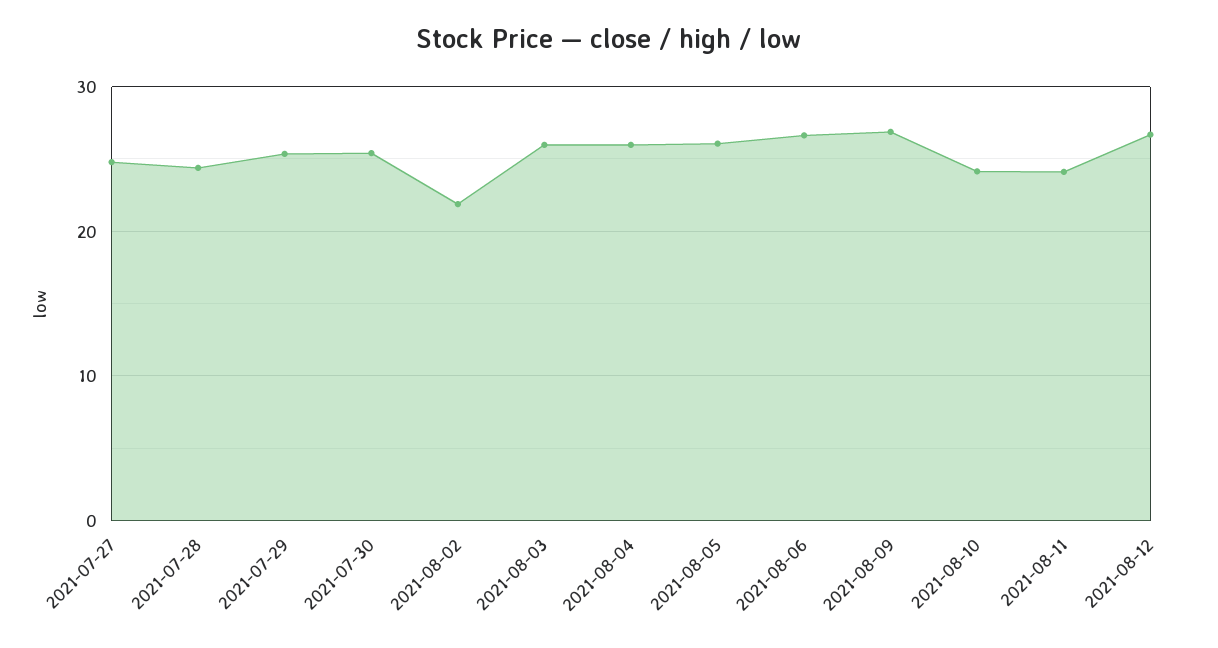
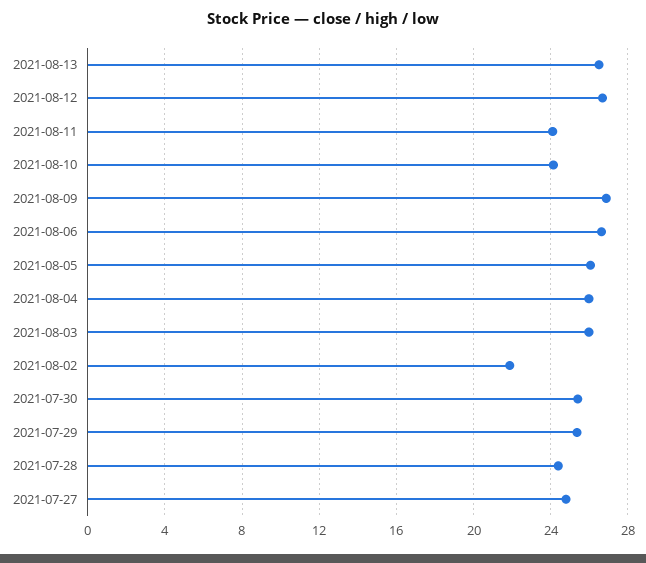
2021-08-13: none -> 26.5

